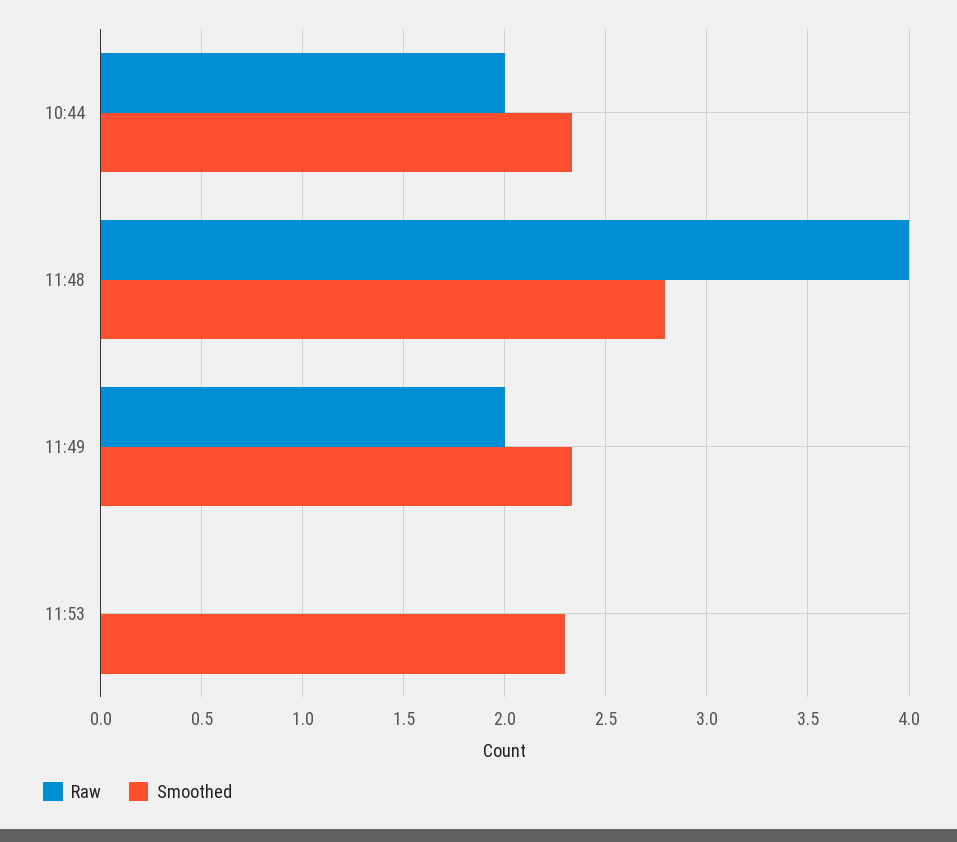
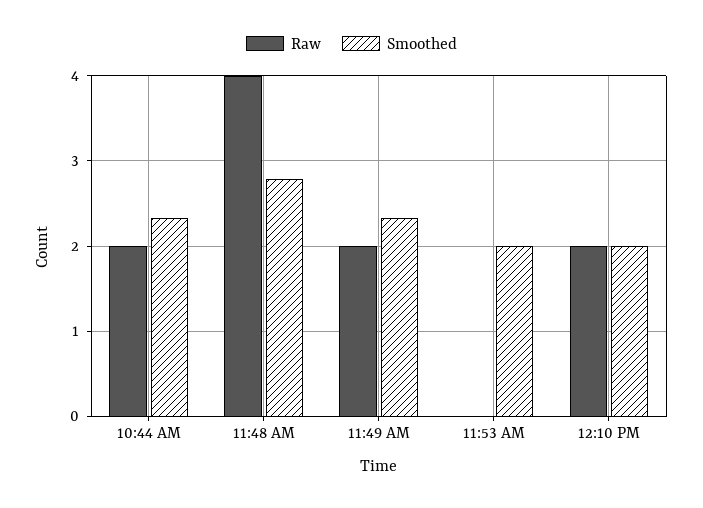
Smoothed, 11:53: 2.3 -> 2
Raw, 12:10 PM: none -> 2
Smoothed, 12:10 PM: none -> 2

